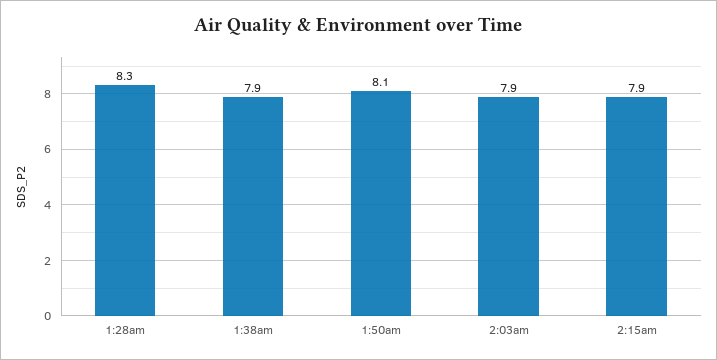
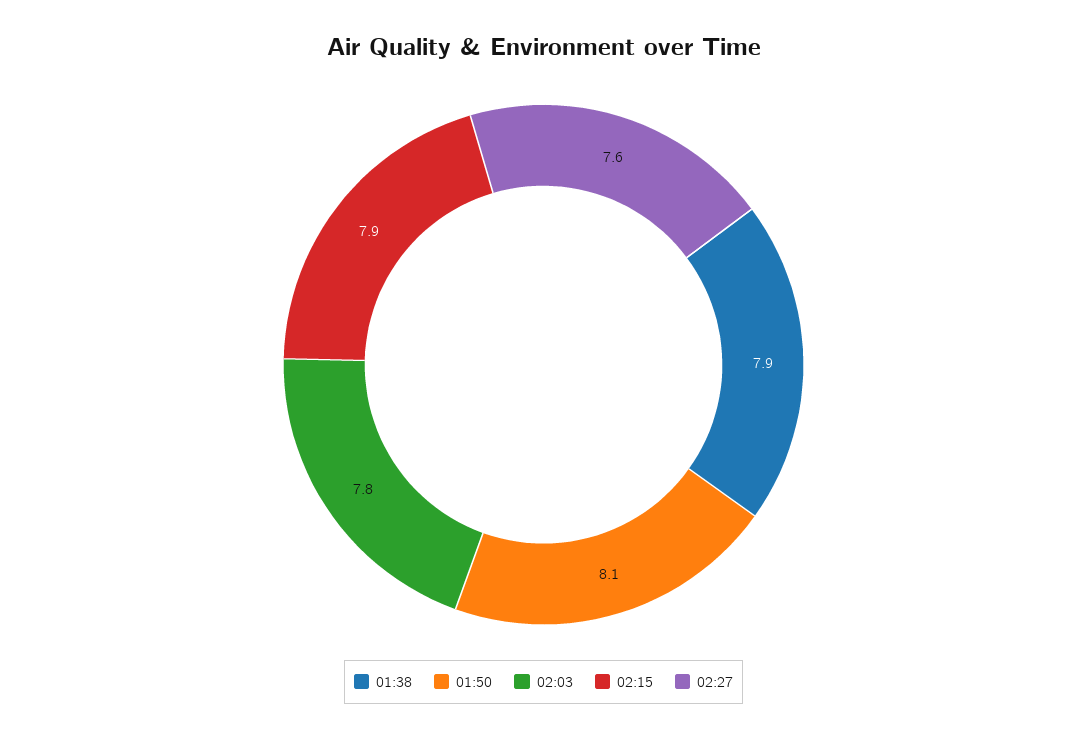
1:28am: 8.3 -> none
2:03am: 7.9 -> 7.8
02:27: none -> 7.6

